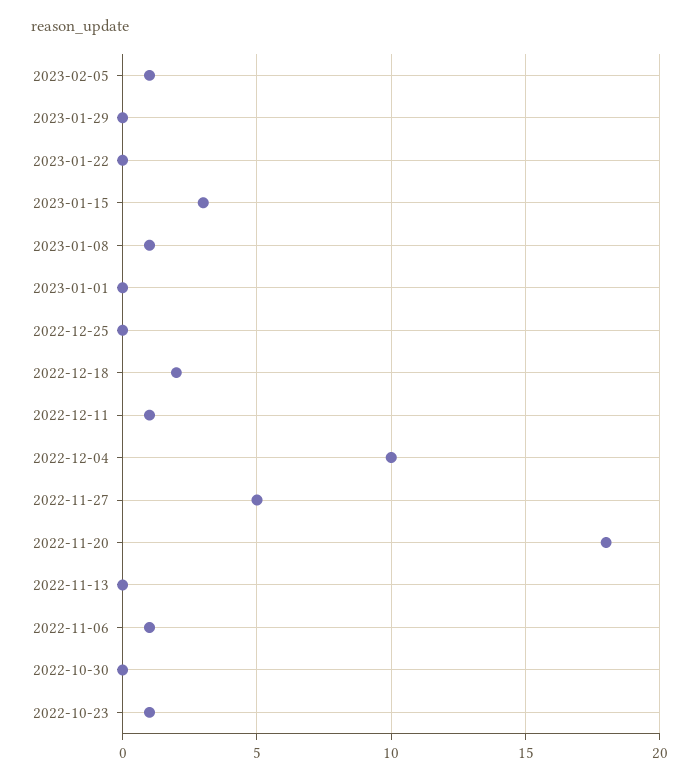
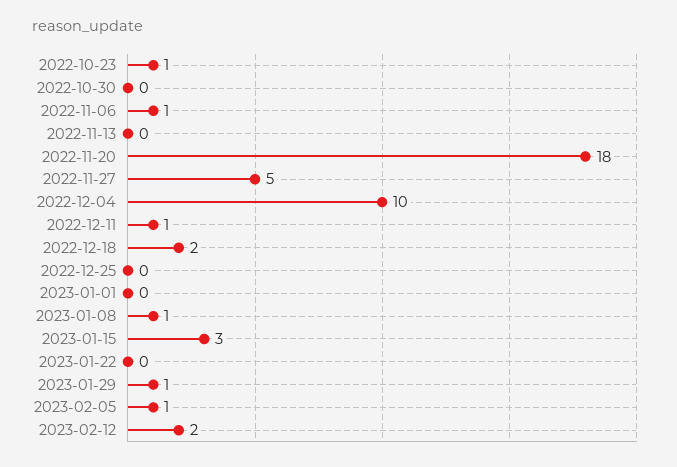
2023-01-29: 0 -> 1
2023-02-12: none -> 2

